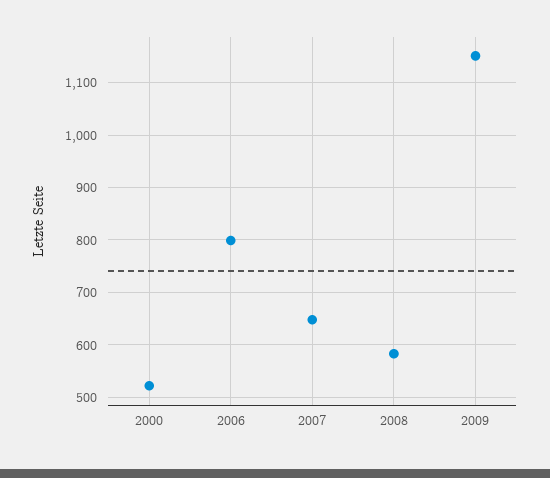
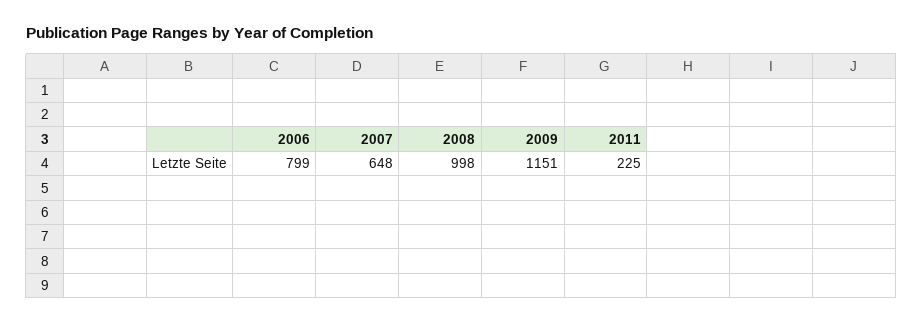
2000: 520 -> none
2008: 580 -> 998
2011: none -> 225

